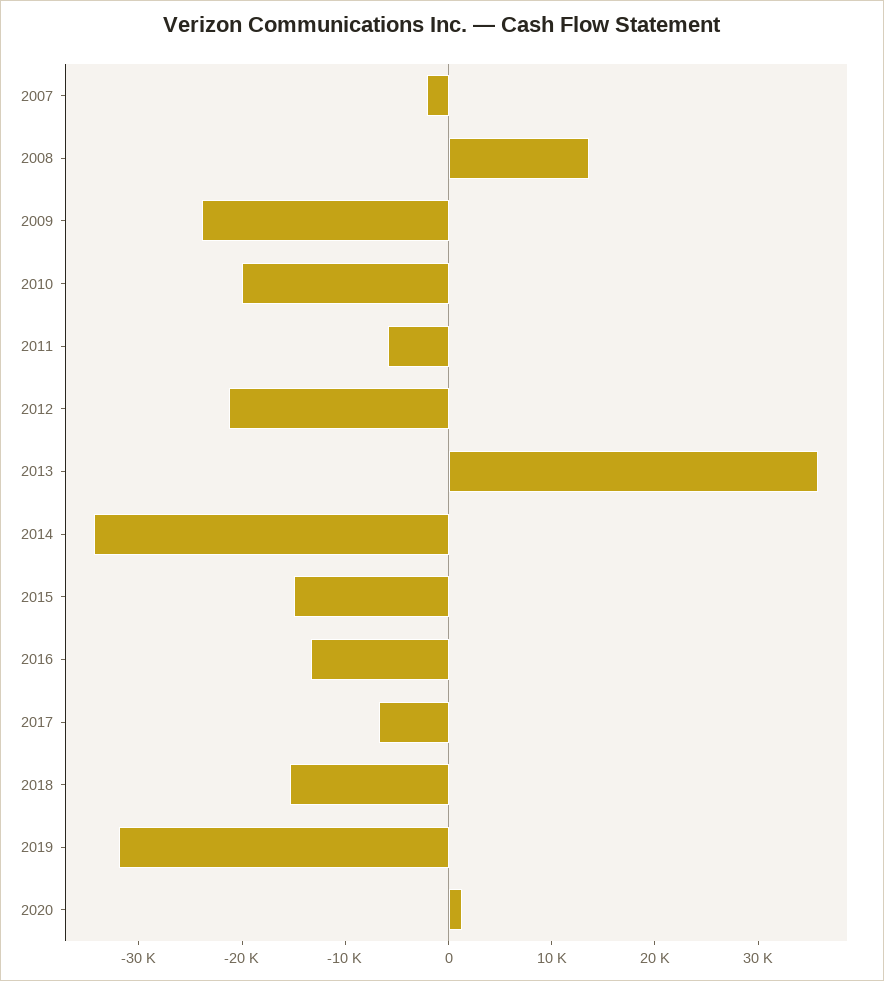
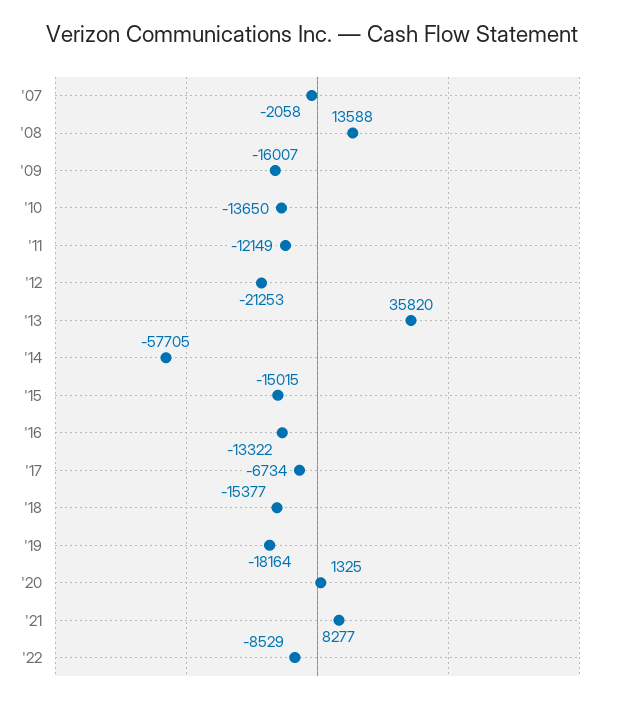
2009: -24000 -> -16007
2010: -20000 -> -13650
2011: -6000 -> -12149
2014: -34000 -> -57705
2019: -32000 -> -18164
'21: none -> 8277
'22: none -> -8529

